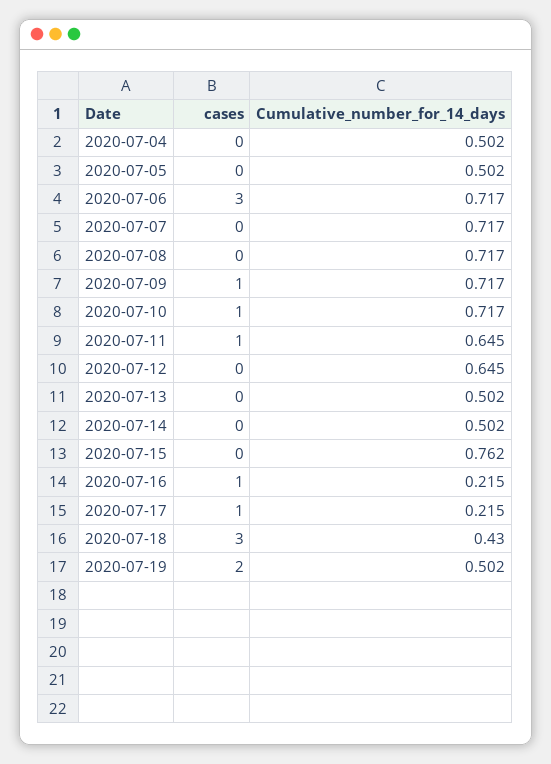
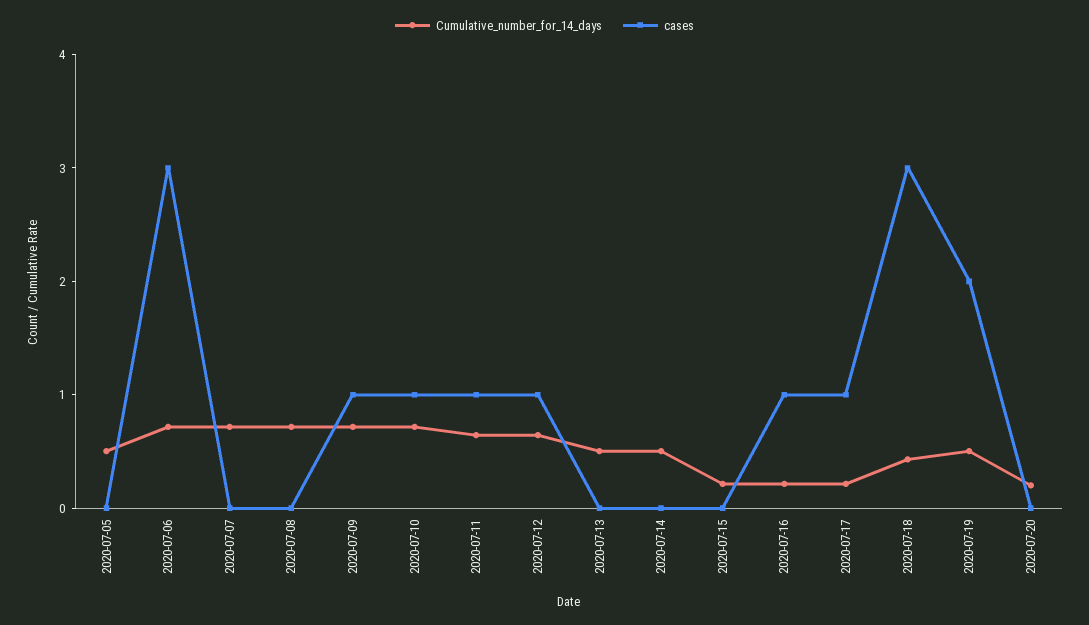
cases, 2020-07-04: 0 -> none
Cumulative_number_for_14_days, 2020-07-04: 0.502 -> none
cases, 2020-07-12: 0 -> 1
Cumulative_number_for_14_days, 2020-07-15: 0.762 -> 0.2
Cumulative_number_for_14_days, 2020-07-20: none -> 0.2
cases, 2020-07-20: none -> 0

